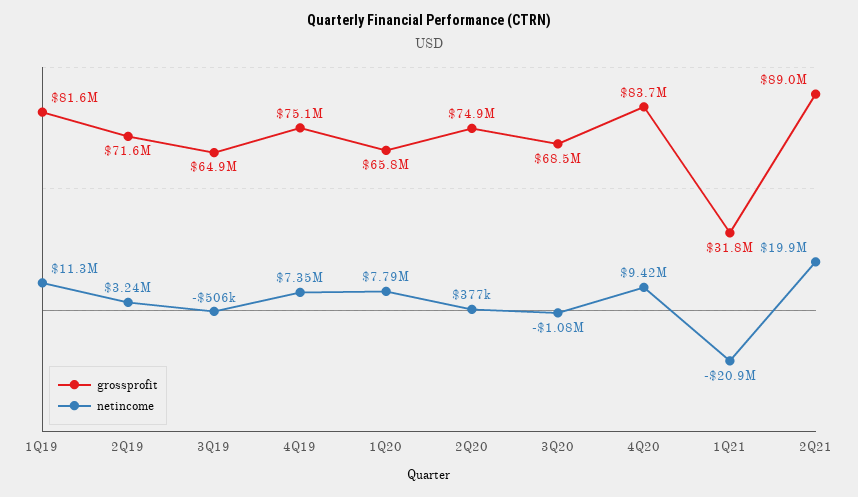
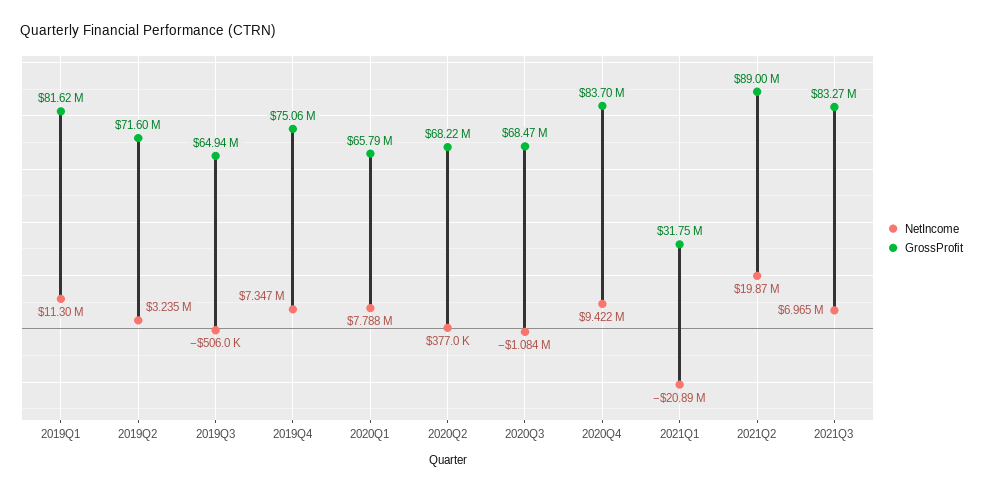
grossprofit, 2Q20: 74900000 -> 68220000
netincome, 2021Q3: none -> 6965000
grossprofit, 2021Q3: none -> 83270000

